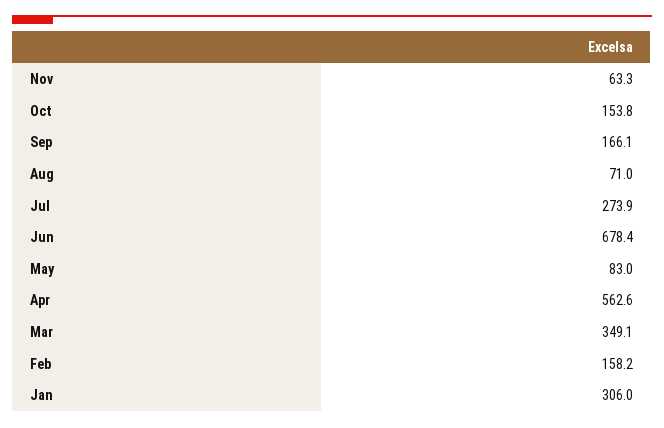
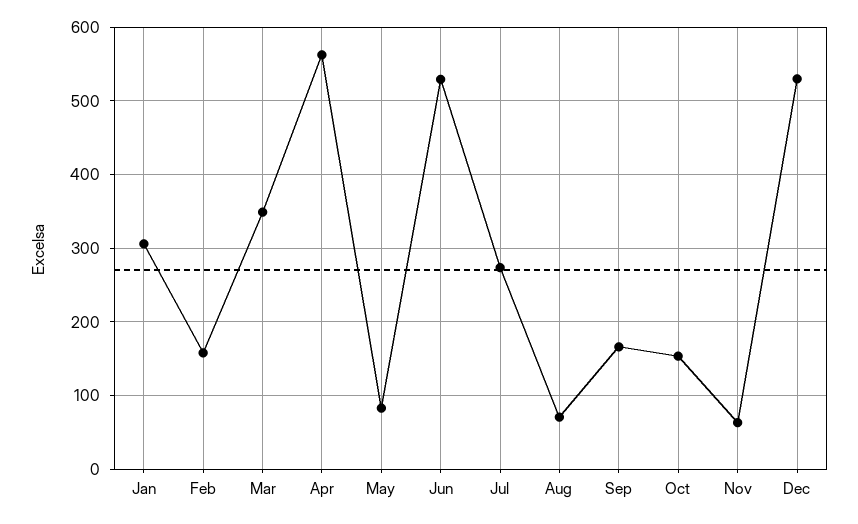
Jun: 678.4 -> 530
Dec: none -> 530

